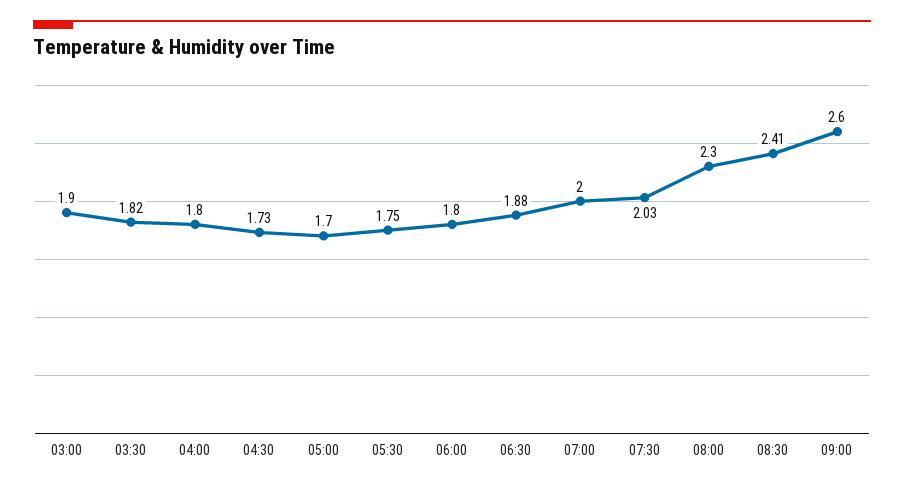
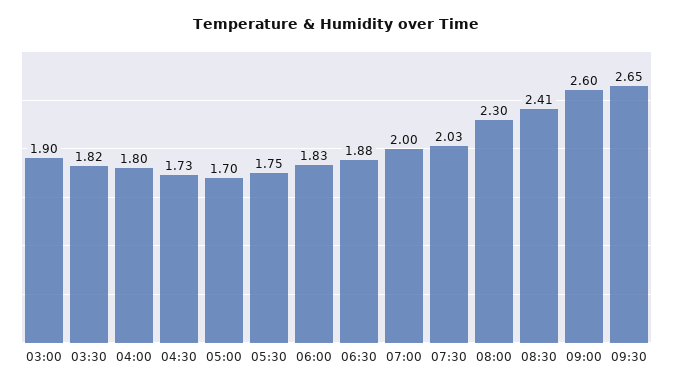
06:00: 1.8 -> 1.83
09:30: none -> 2.65

